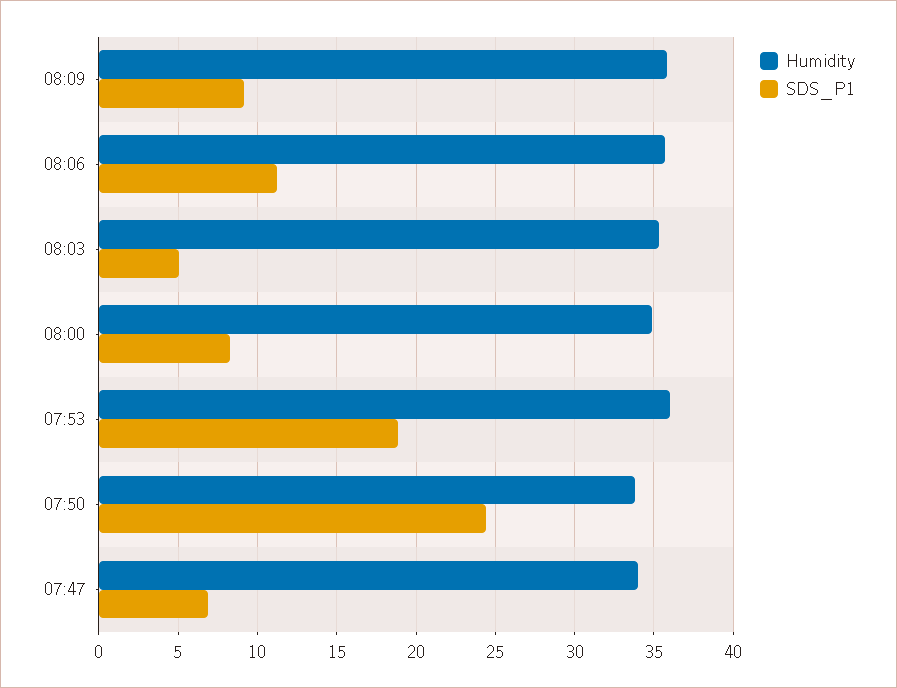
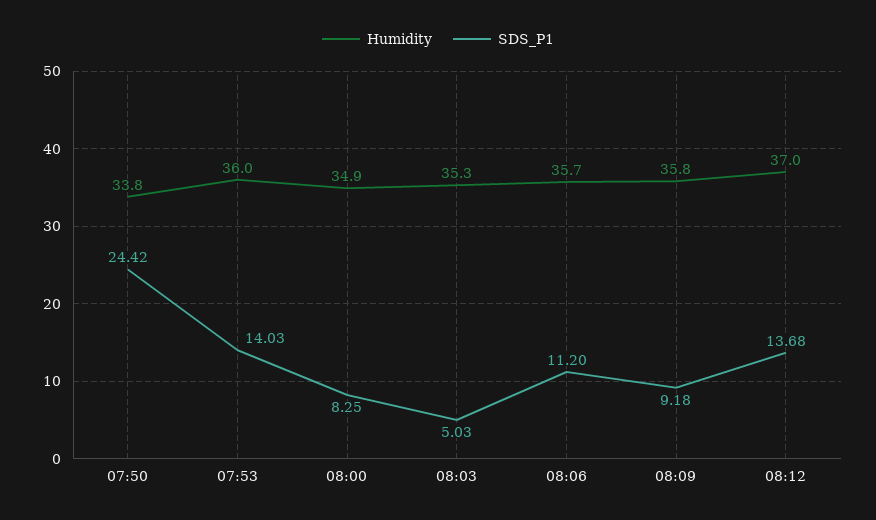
SDS_P1, 07:53: 19 -> 14.03
Humidity, 07:47: 34 -> none
SDS_P1, 07:47: 7 -> none
Humidity, 08:12: none -> 37
SDS_P1, 08:12: none -> 13.68

